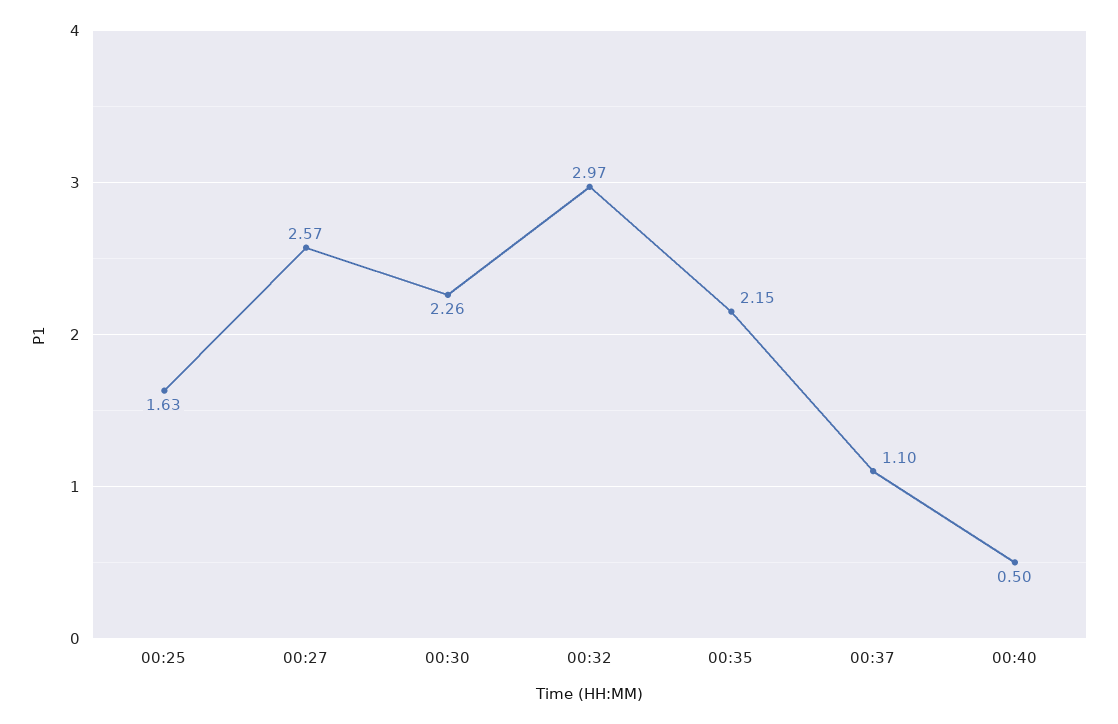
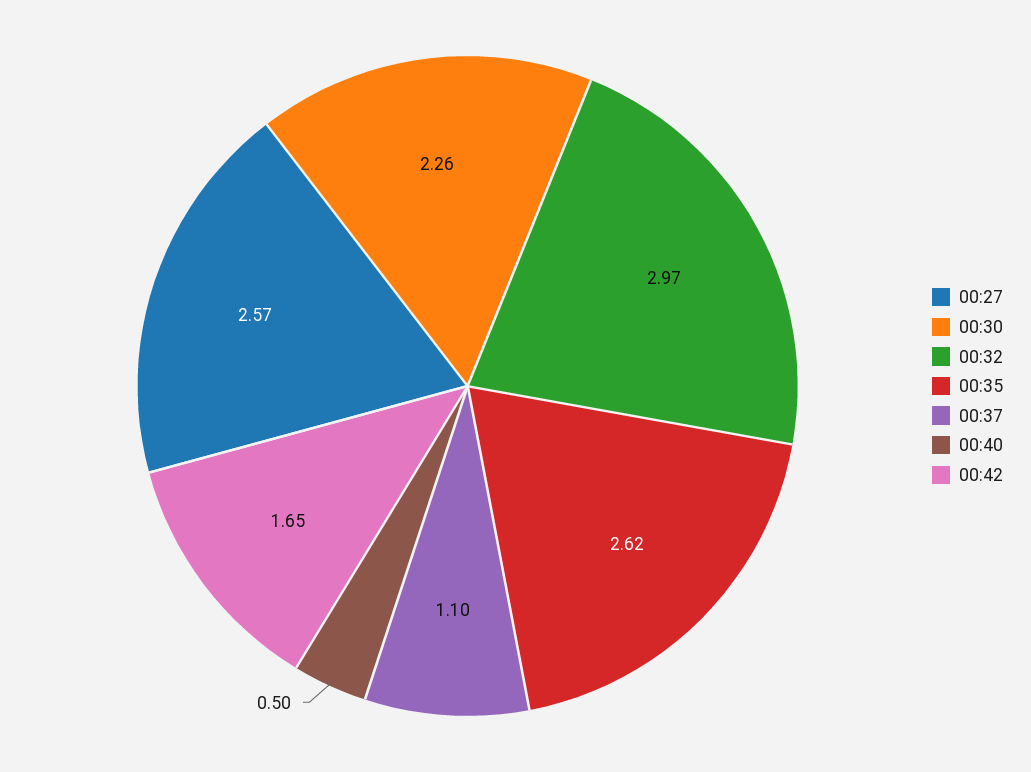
00:25: 1.63 -> none
00:35: 2.15 -> 2.62
00:42: none -> 1.65

